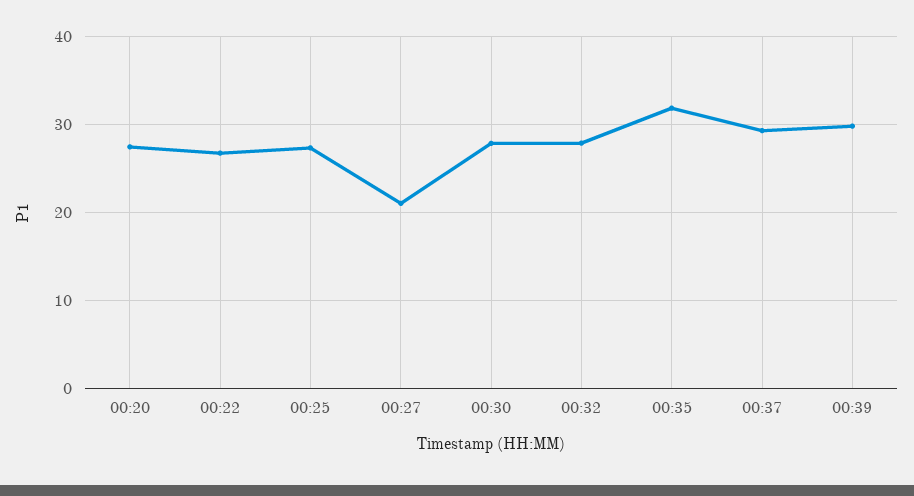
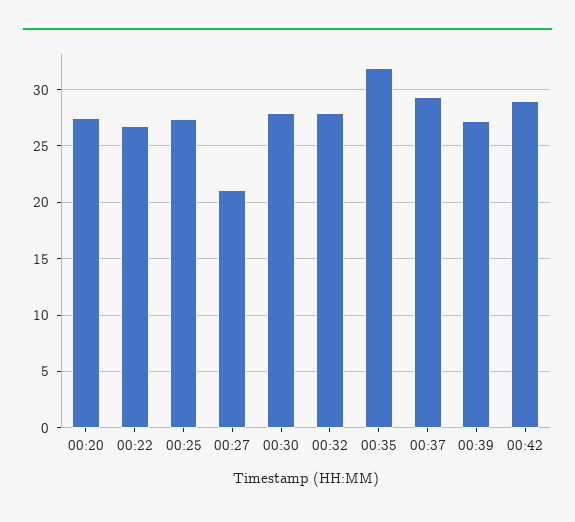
00:39: 30 -> 27
00:42: none -> 29

